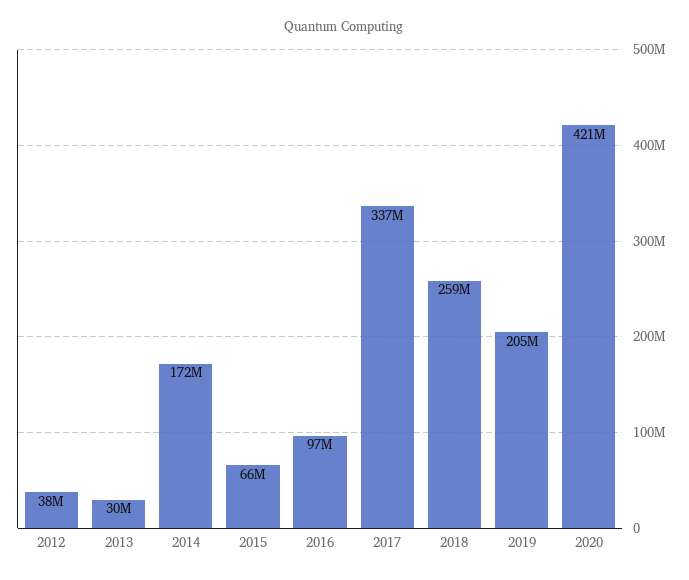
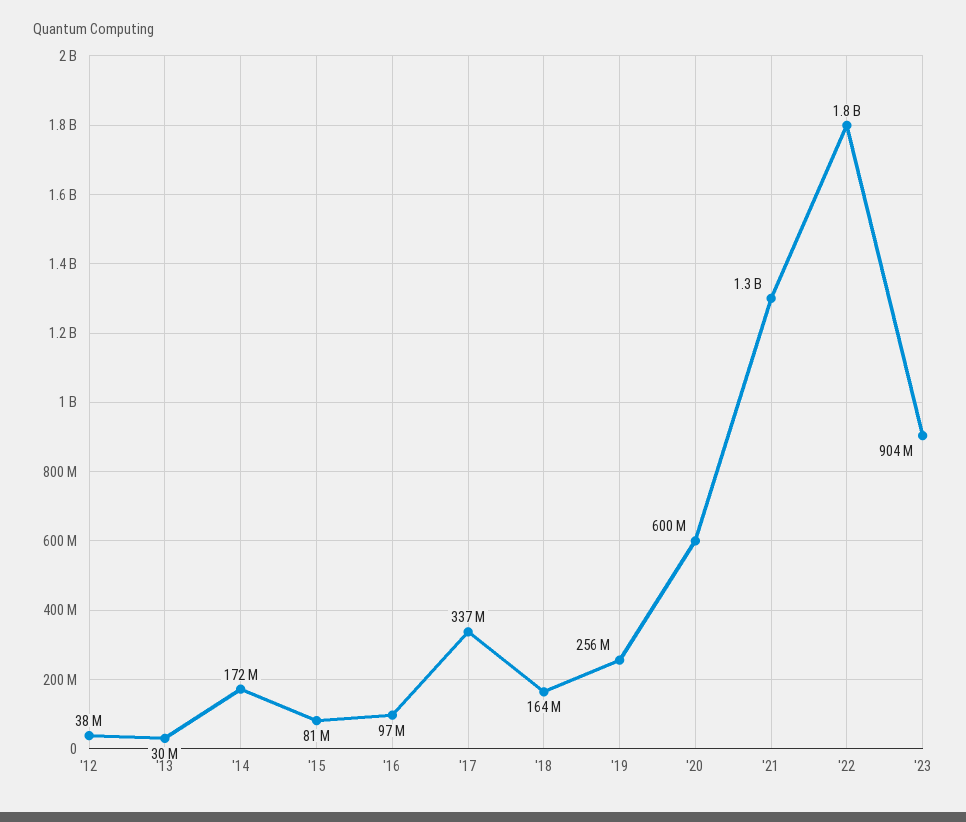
2015: 66000000 -> 81000000
2018: 259000000 -> 164000000
2019: 205000000 -> 256000000
2020: 421000000 -> 600000000
'21: none -> 1300000000
'22: none -> 1800000000
'23: none -> 904000000

